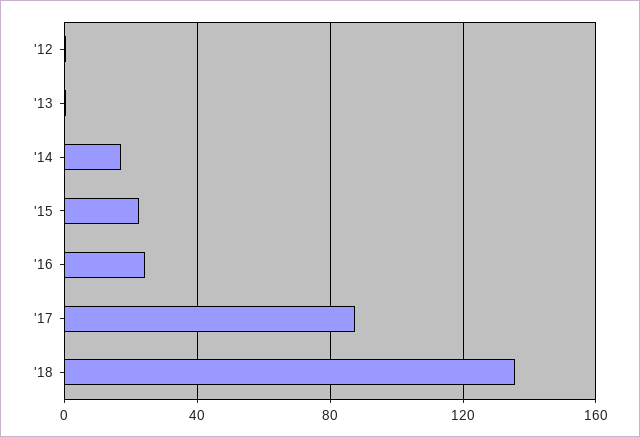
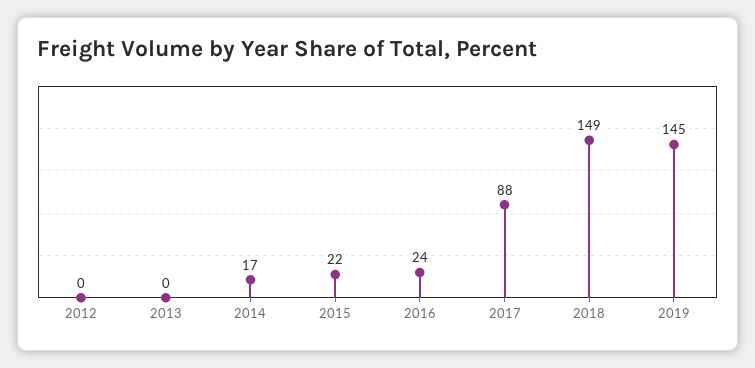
'18: 135 -> 149
2019: none -> 145

